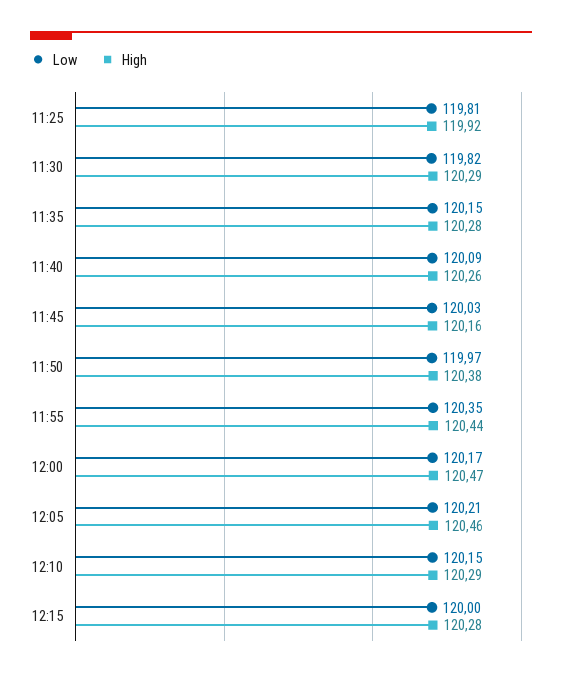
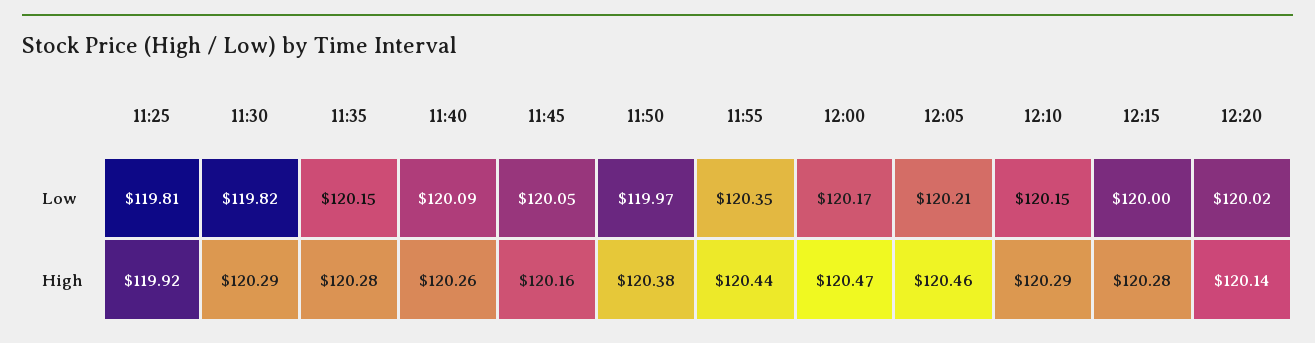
Low, 11:45: 120.03 -> 120.05
Low, 12:20: none -> 120.02
High, 12:20: none -> 120.14

